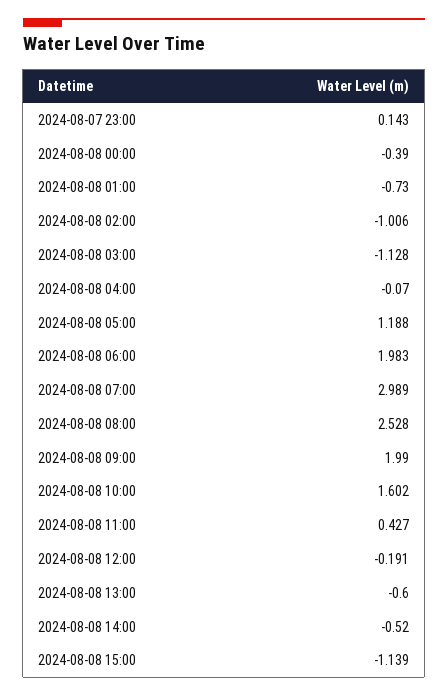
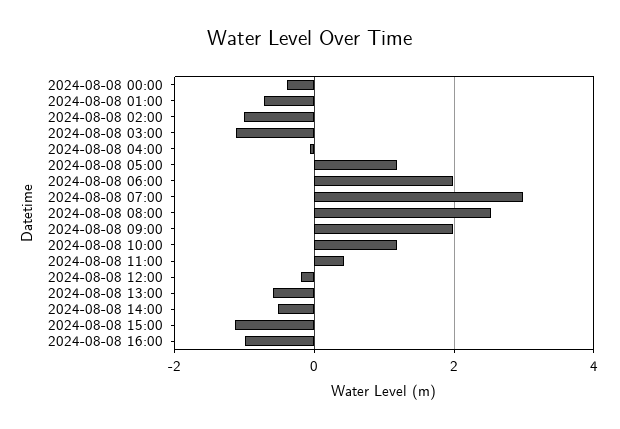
2024-08-07 23:00: 0.143 -> none
2024-08-08 10:00: 1.602 -> 1.2
2024-08-08 16:00: none -> -1

